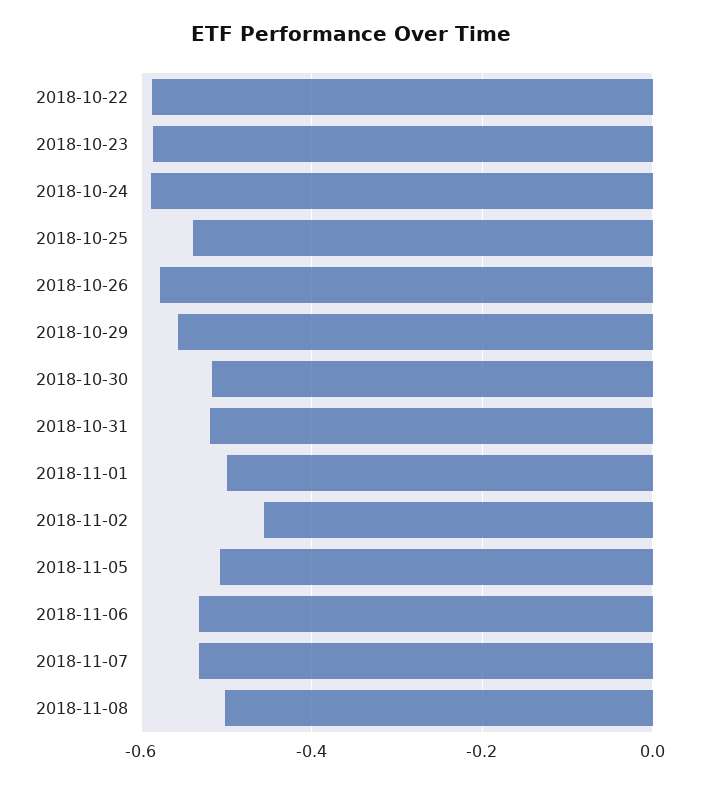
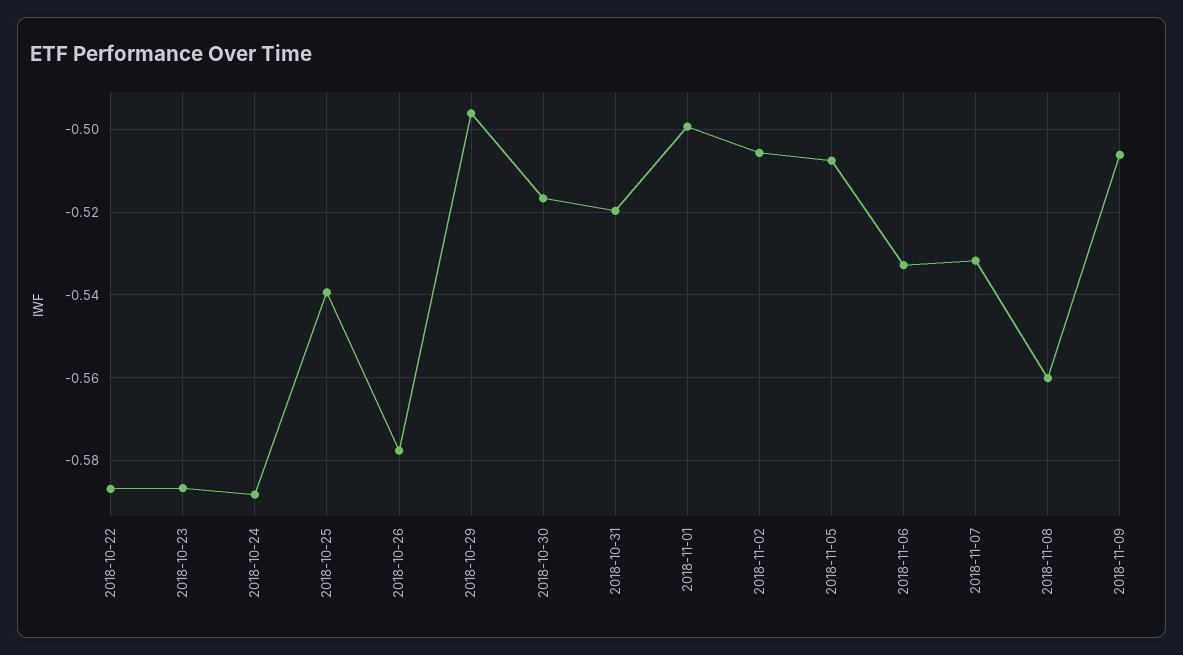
2018-10-29: -0.56 -> -0.496
2018-11-02: -0.46 -> -0.506
2018-11-08: -0.5 -> -0.56
2018-11-09: none -> -0.506

